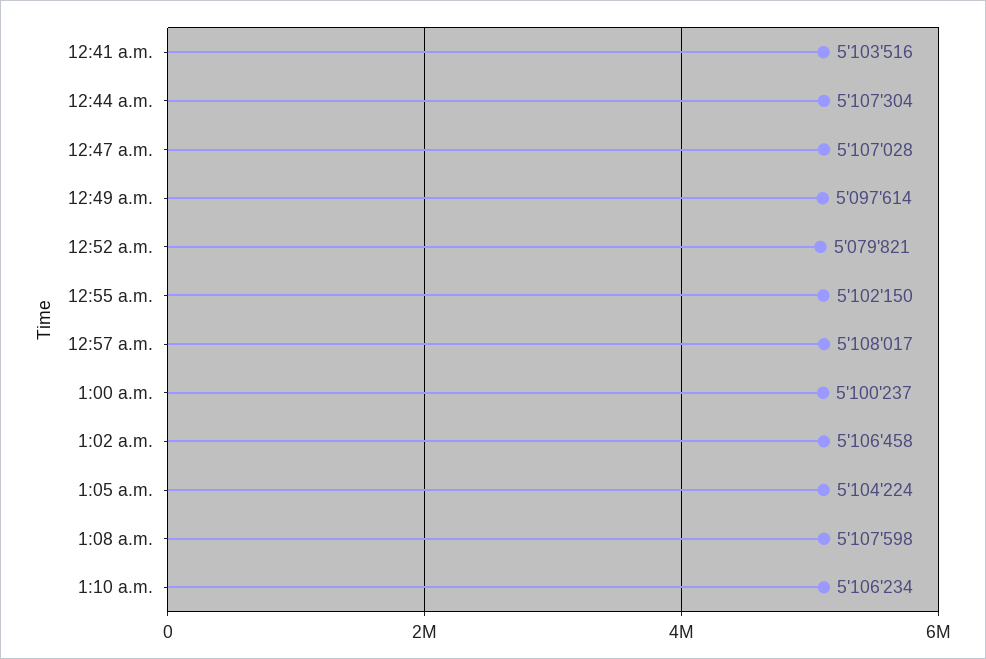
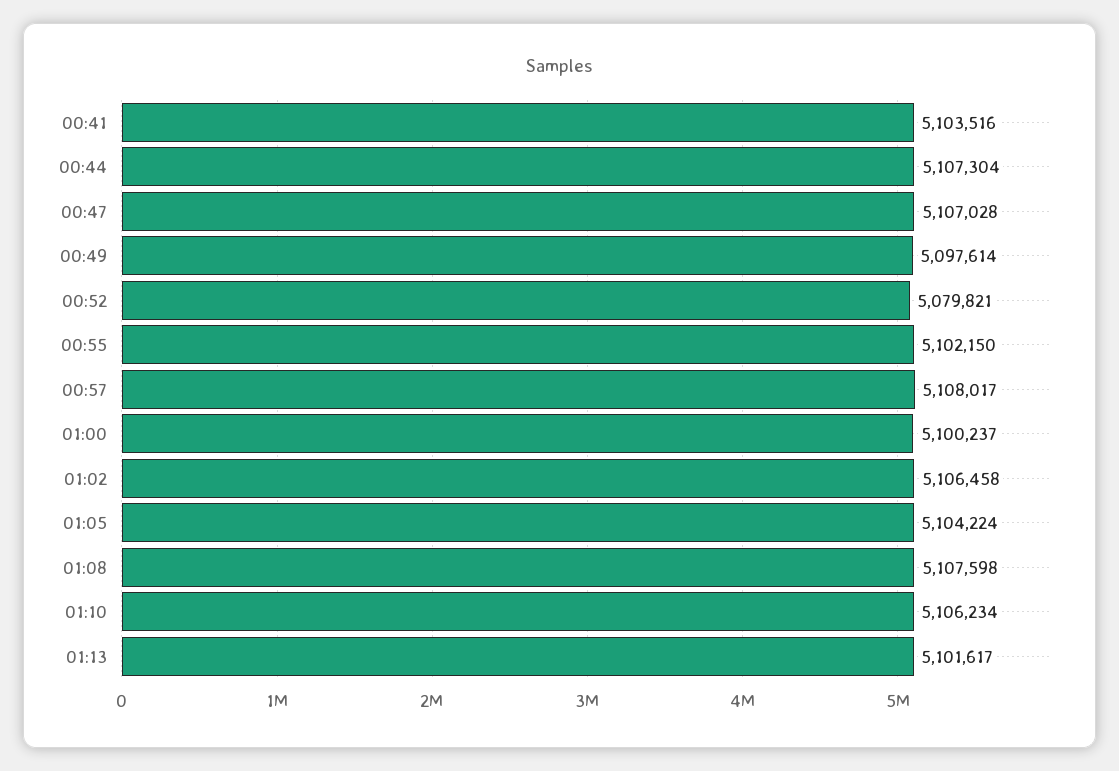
01:13: none -> 5101617

